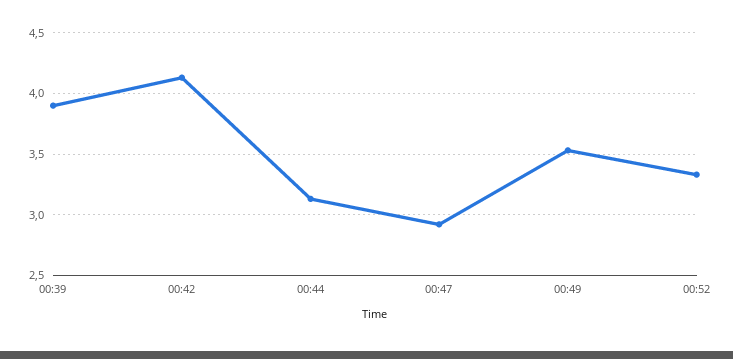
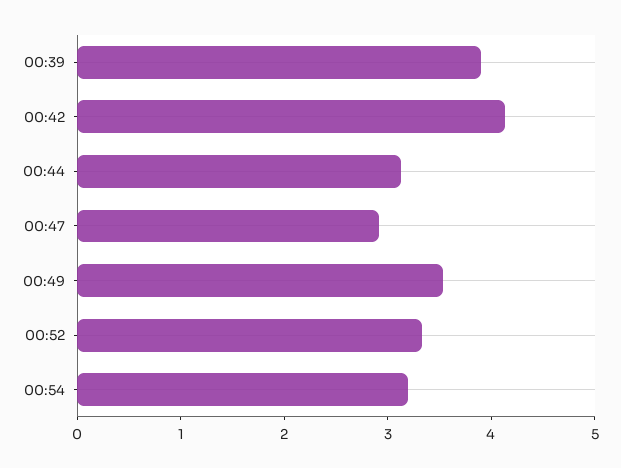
00:54: none -> 3.2

